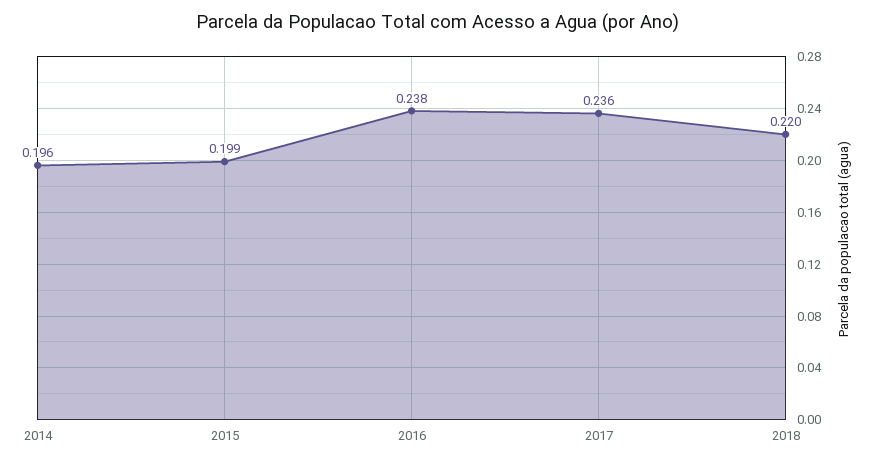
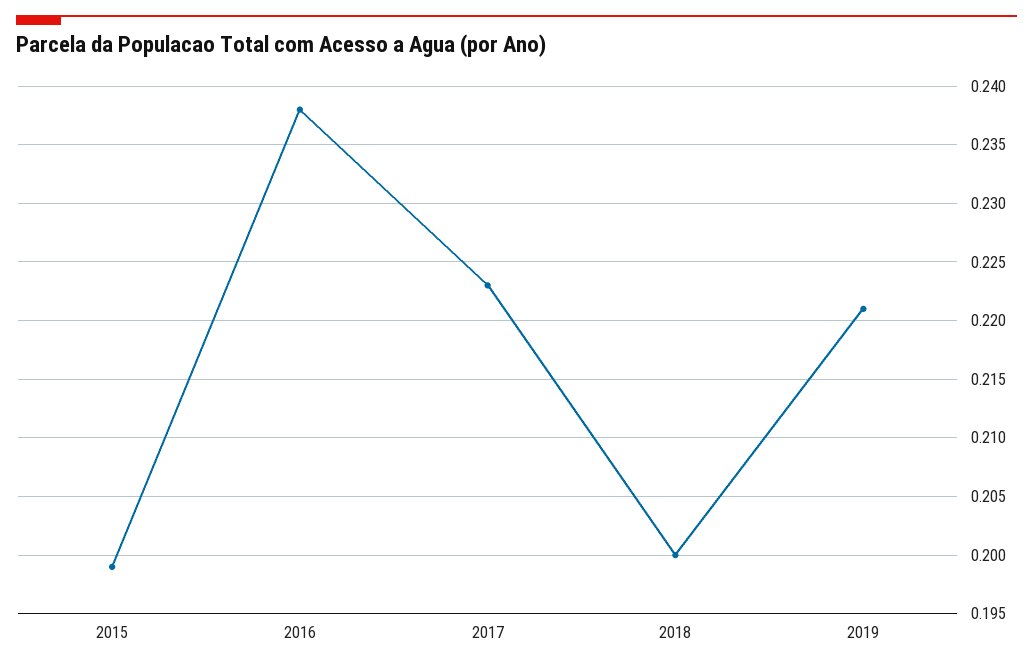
2014: 0.196 -> none
2017: 0.236 -> 0.223
2018: 0.22 -> 0.2
2019: none -> 0.221

